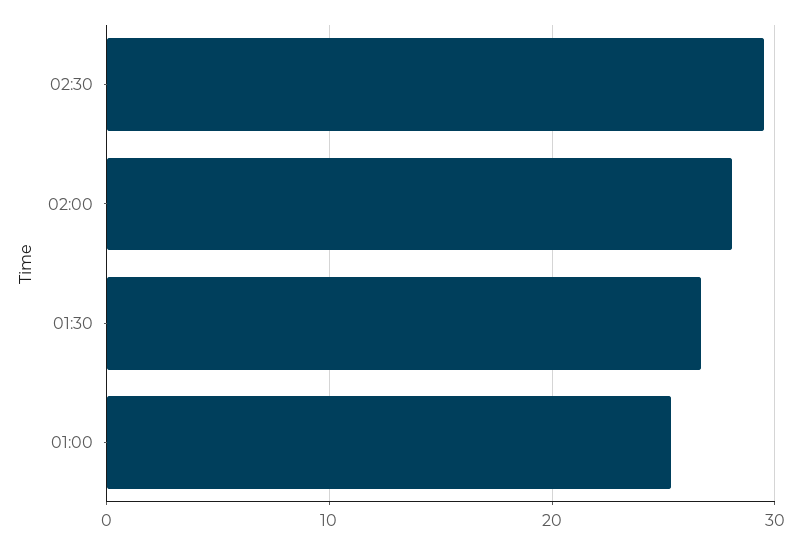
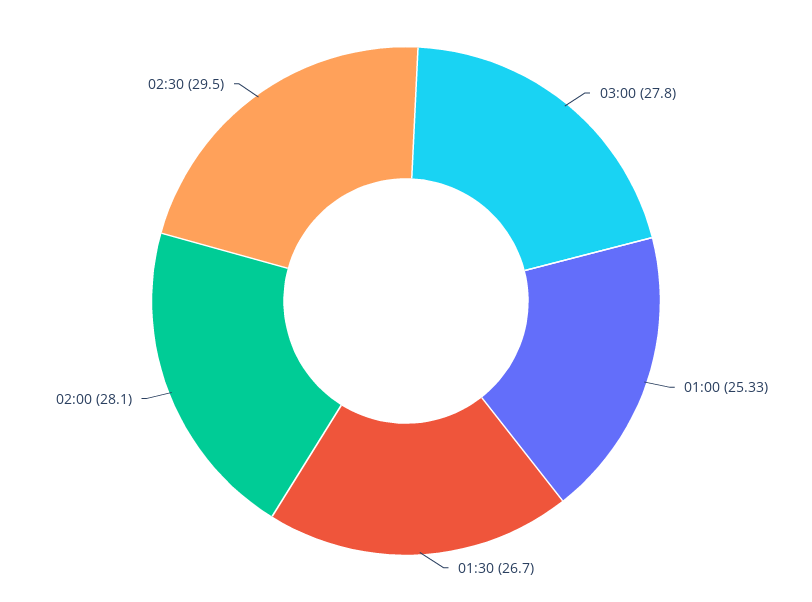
03:00: none -> 27.8

